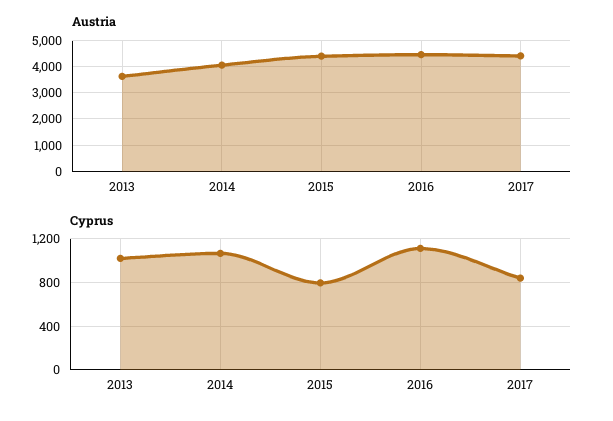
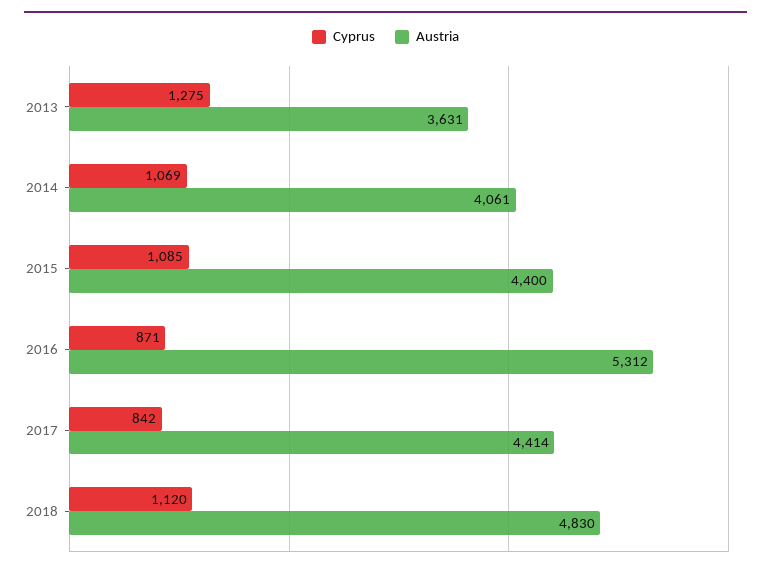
Austria, 2016: 4500 -> 5312
Cyprus, 2013: 1000 -> 1275
Cyprus, 2015: 800 -> 1085
Cyprus, 2016: 1100 -> 871
Cyprus, 2018: none -> 1120
Austria, 2018: none -> 4830

